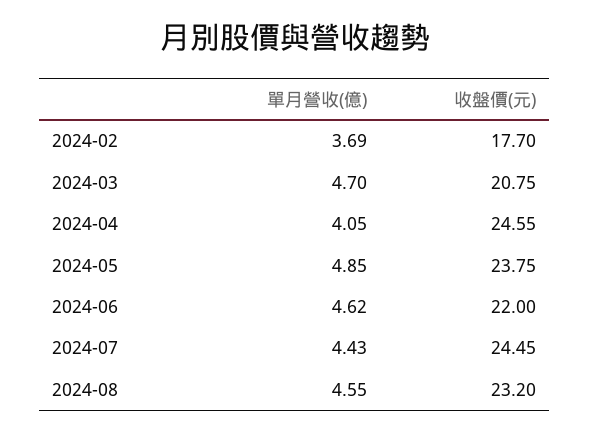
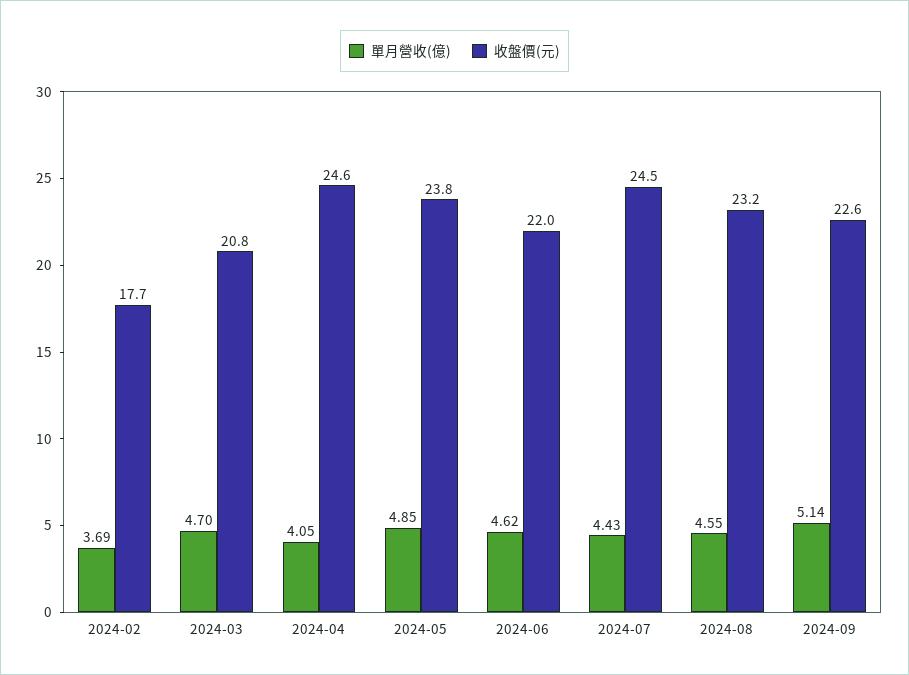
單月營收(億), 2024-09: none -> 5.14
收盤價(元), 2024-09: none -> 22.6

